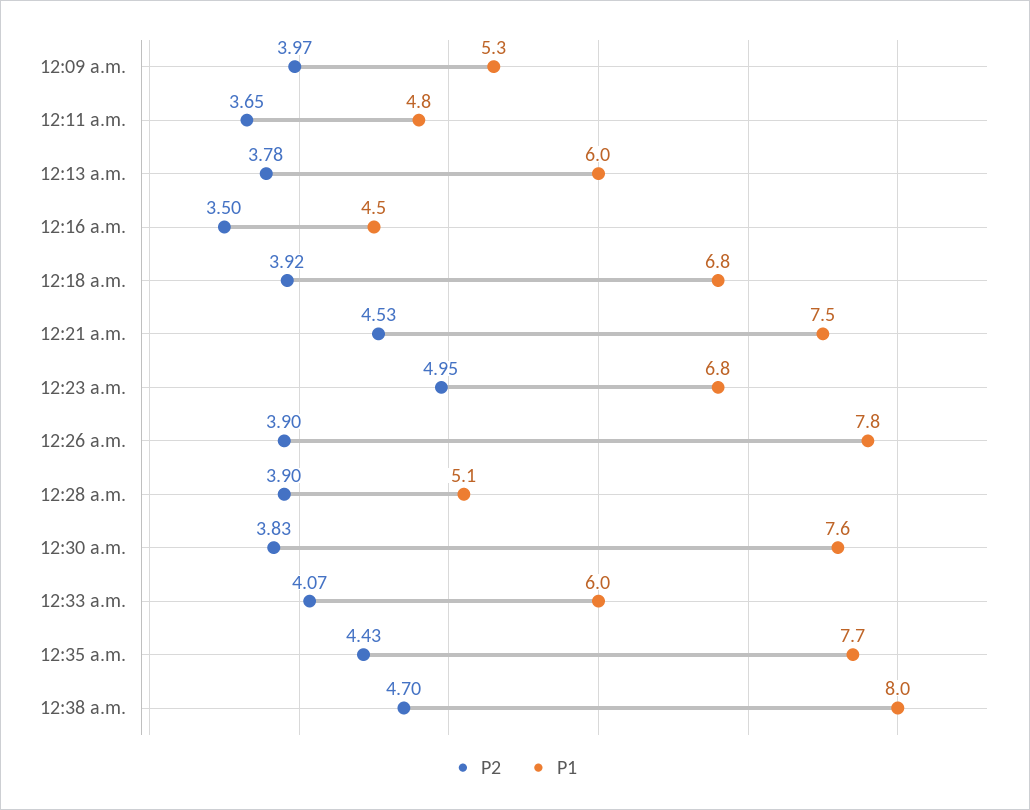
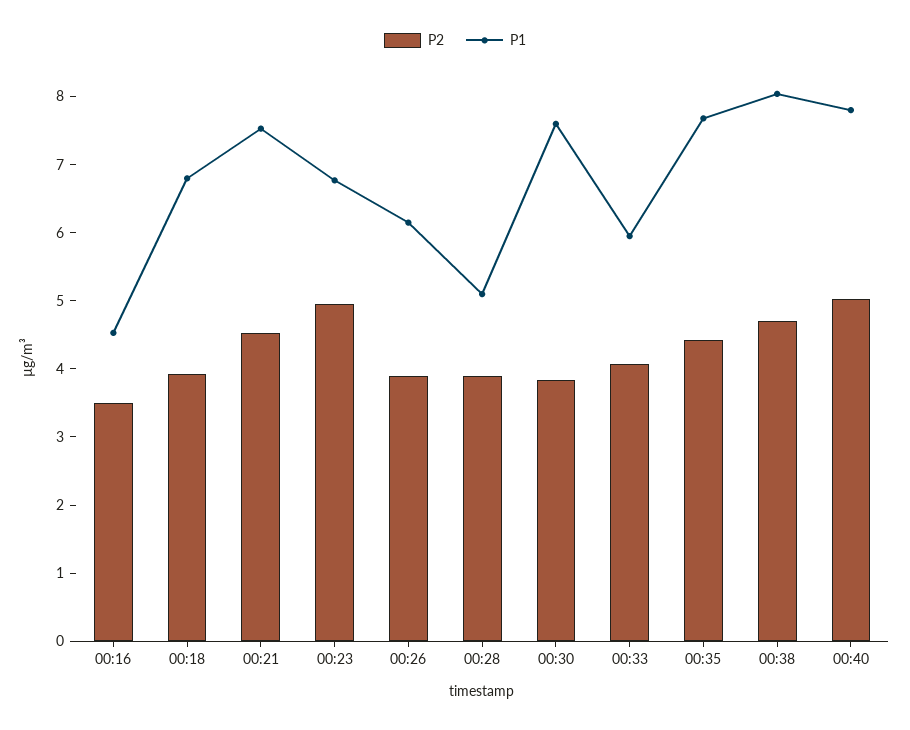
P2, 12:09 a.m.: 3.97 -> none
P1, 12:09 a.m.: 5.3 -> none
P2, 12:11 a.m.: 3.65 -> none
P1, 12:11 a.m.: 4.8 -> none
P2, 12:13 a.m.: 3.78 -> none
P1, 12:13 a.m.: 6 -> none
P1, 12:26 a.m.: 7.8 -> 6.2
P2, 00:40: none -> 5
P1, 00:40: none -> 7.8

